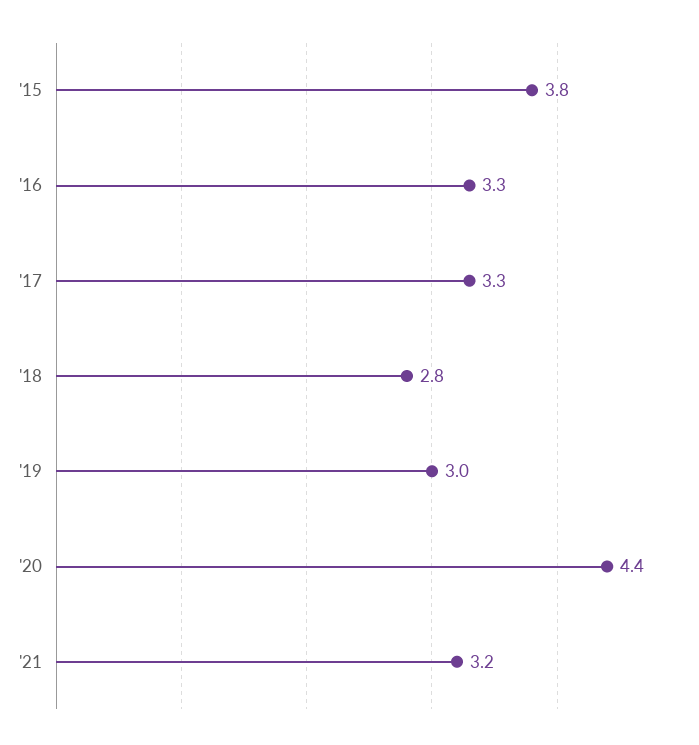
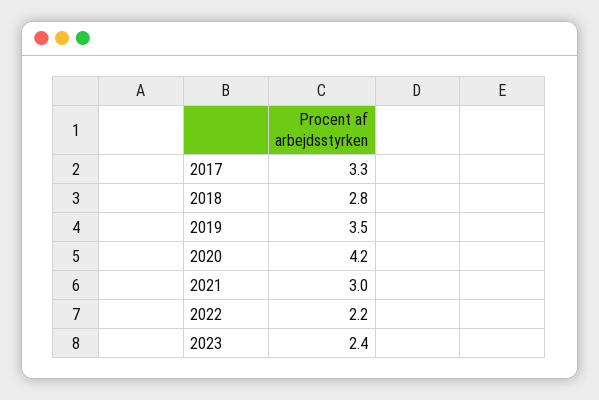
'15: 3.8 -> none
'16: 3.3 -> none
'19: 3 -> 3.5
'20: 4.4 -> 4.2
'21: 3.2 -> 3
2022: none -> 2.2
2023: none -> 2.4

